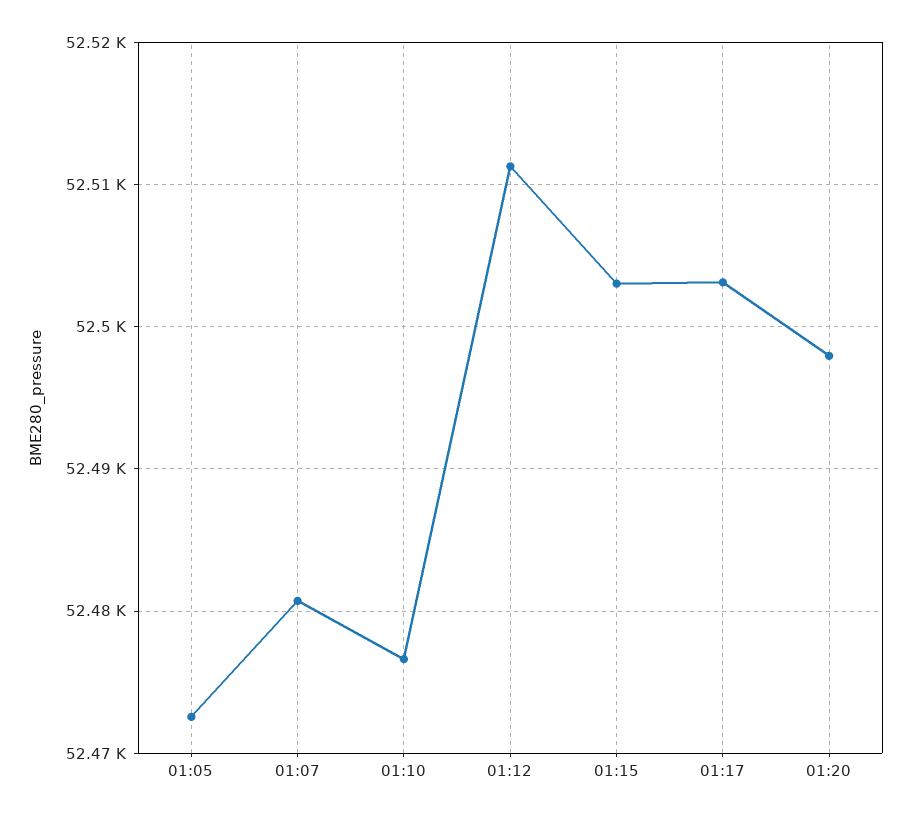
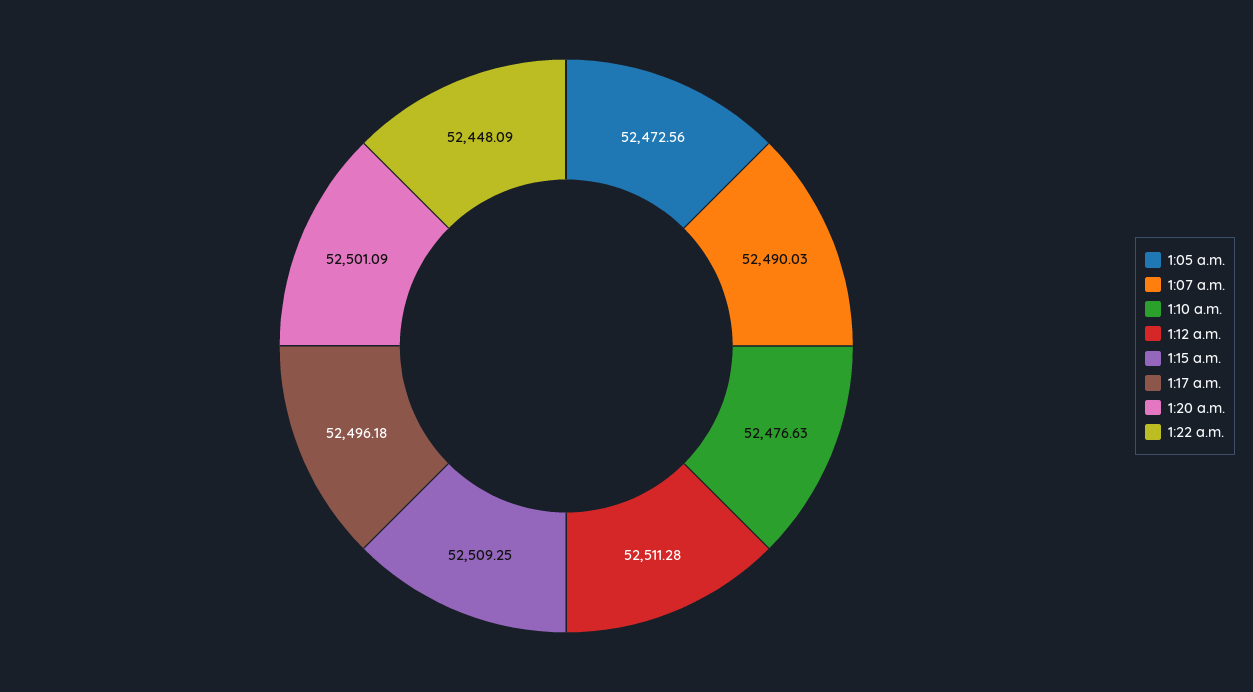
01:07: 52481 -> 52490.03
01:15: 52503 -> 52509.25
01:17: 52503 -> 52496.18
01:20: 52498 -> 52501.09
1:22 a.m.: none -> 52448.09

